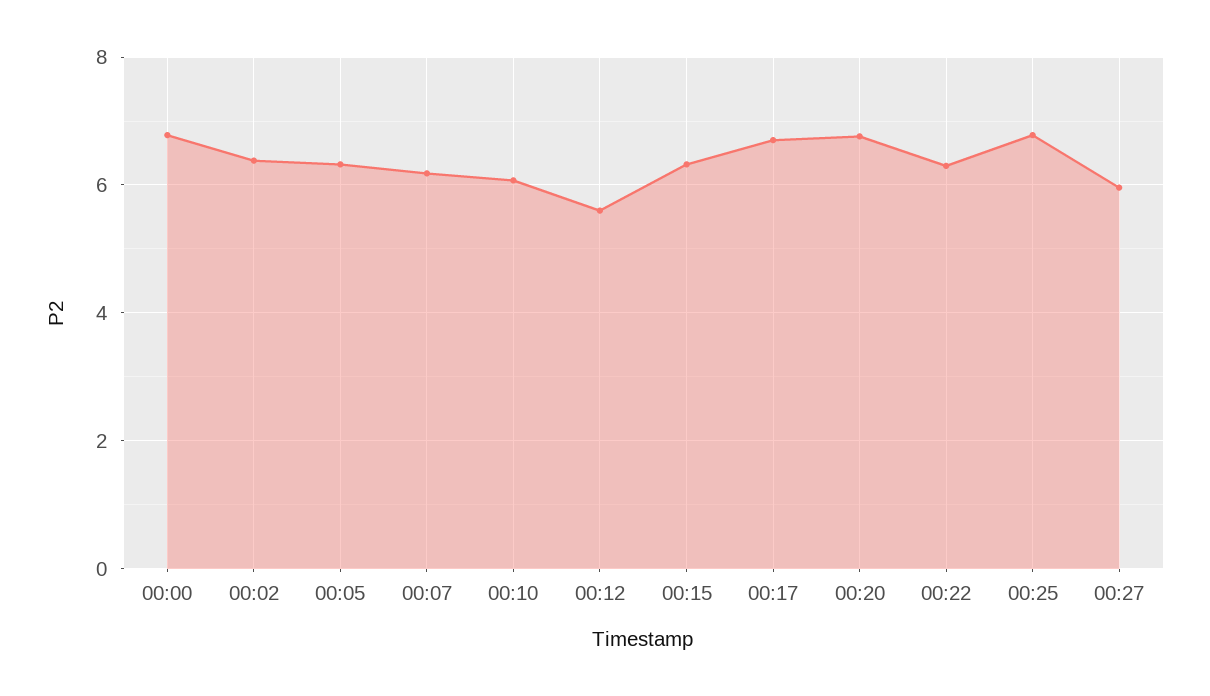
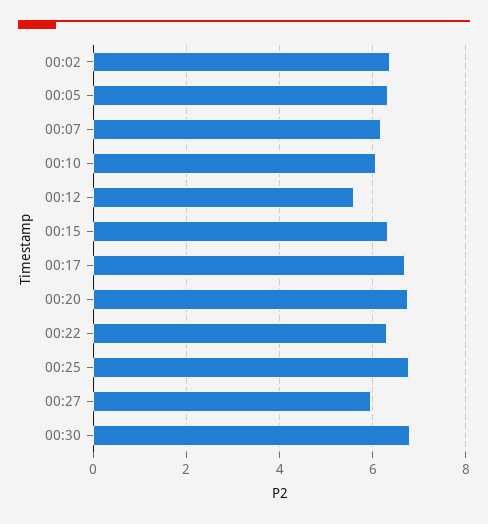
00:00: 6.8 -> none
00:30: none -> 6.8

